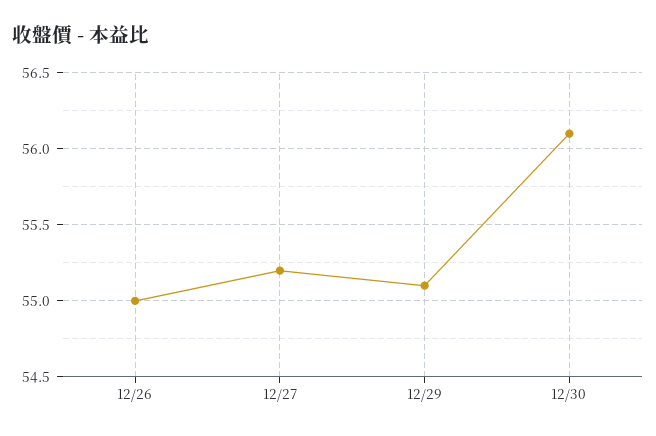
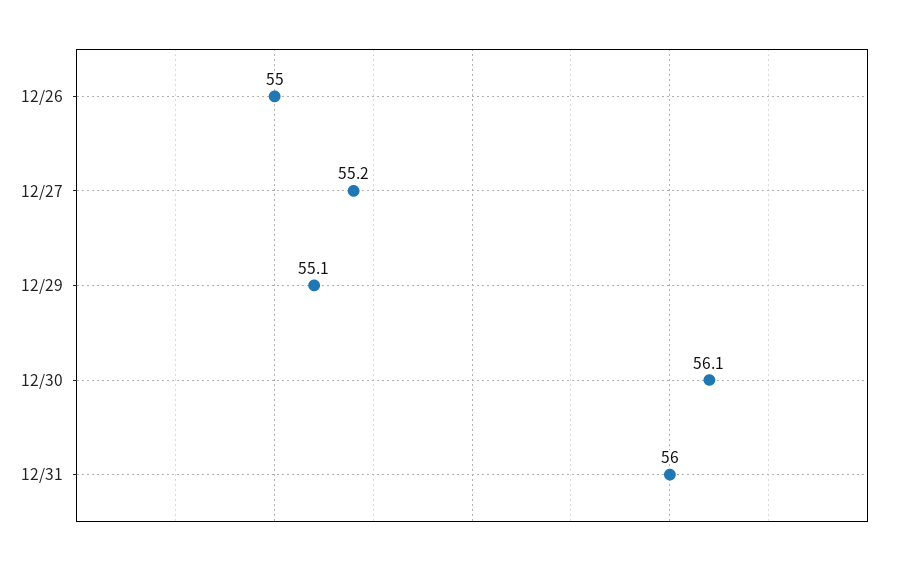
12/31: none -> 56

